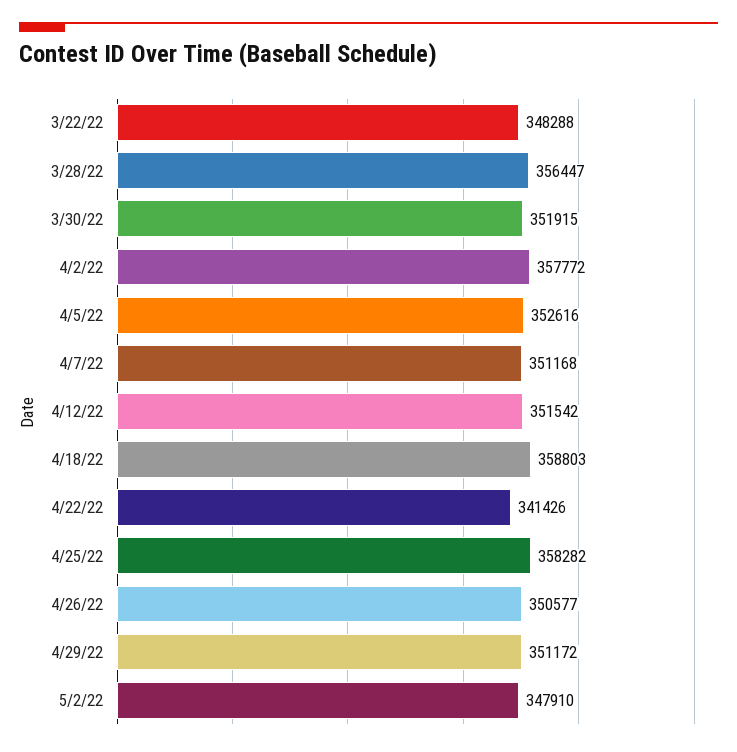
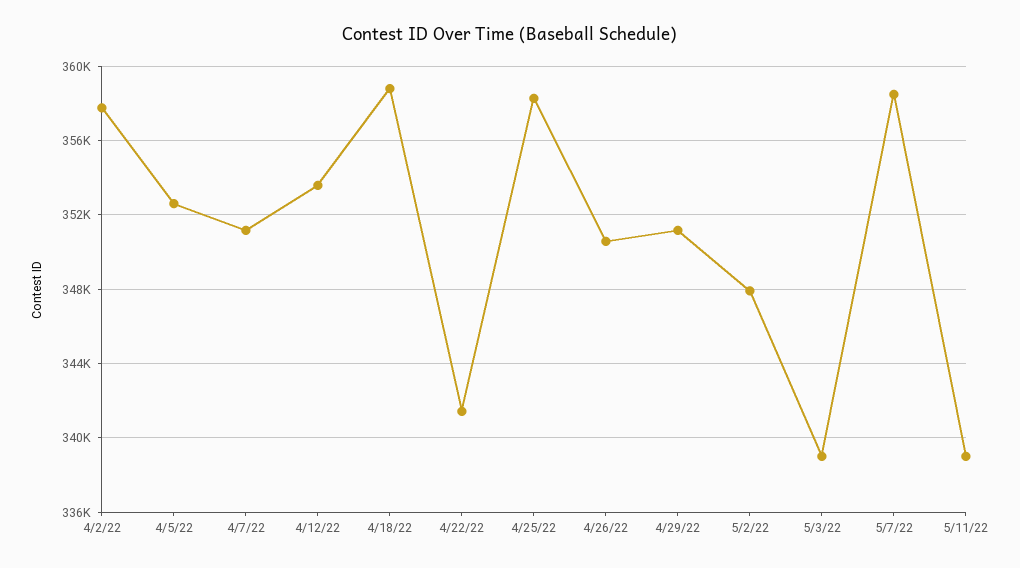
3/22/22: 348288 -> none
3/28/22: 356447 -> none
3/30/22: 351915 -> none
4/12/22: 351542 -> 353500
5/3/22: none -> 339000
5/7/22: none -> 358500
5/11/22: none -> 339000

